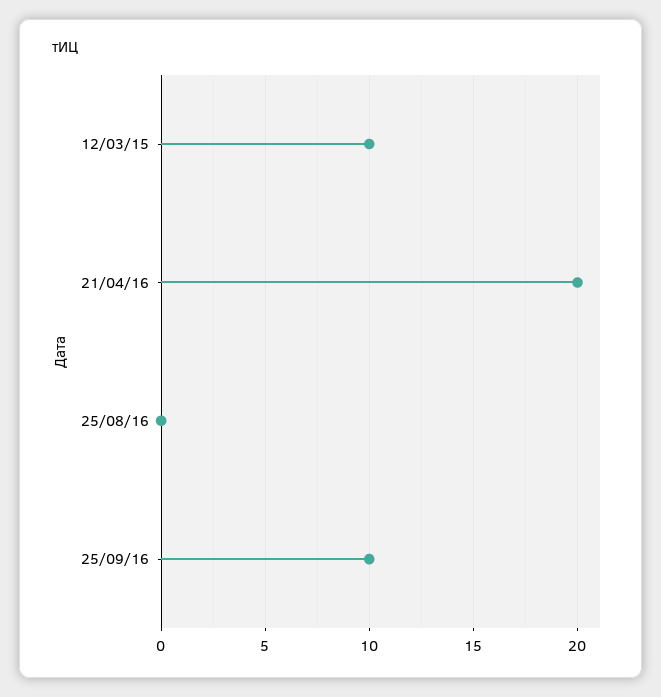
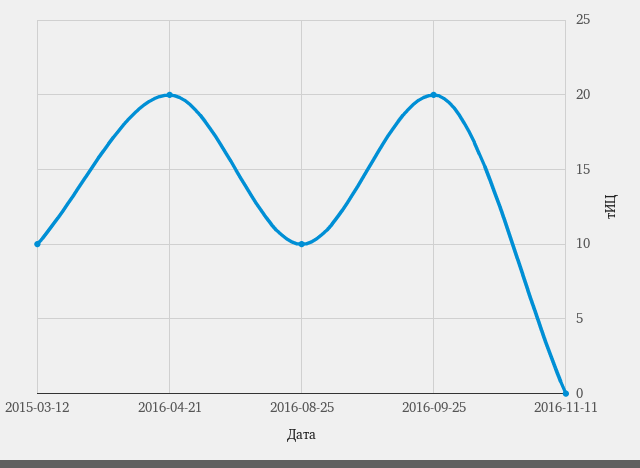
25/08/16: 0 -> 10
25/09/16: 10 -> 20
2016-11-11: none -> 0

